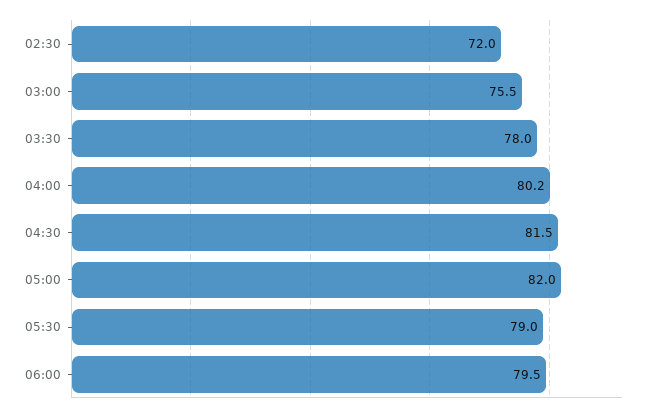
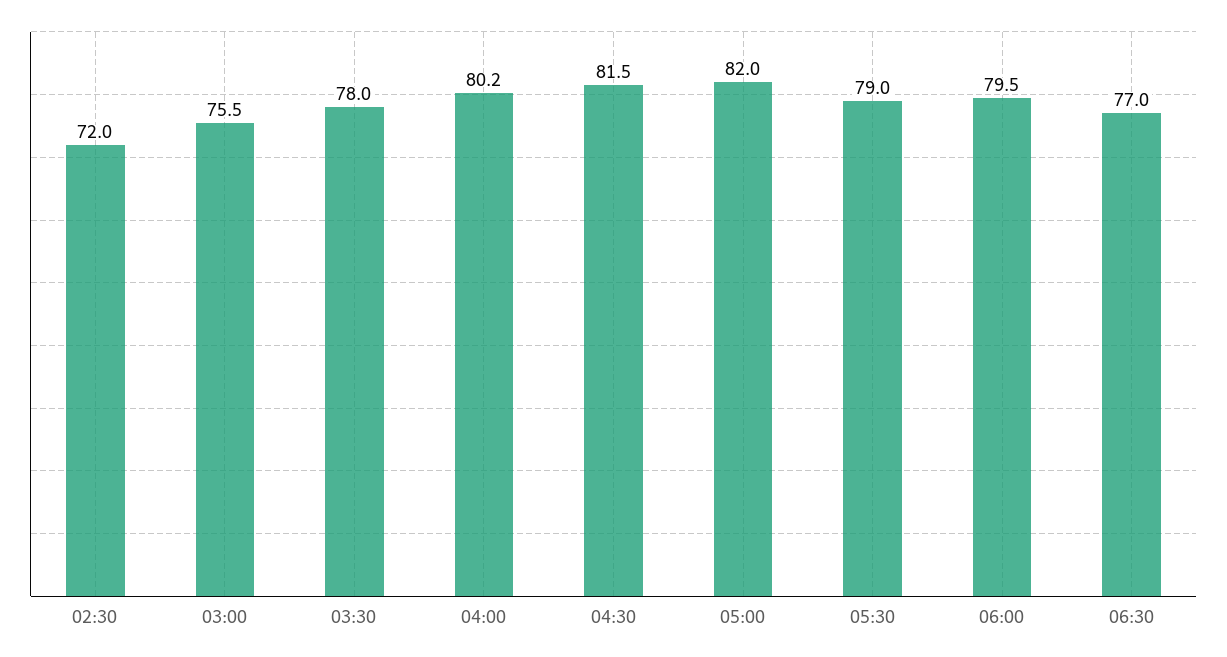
06:30: none -> 77

